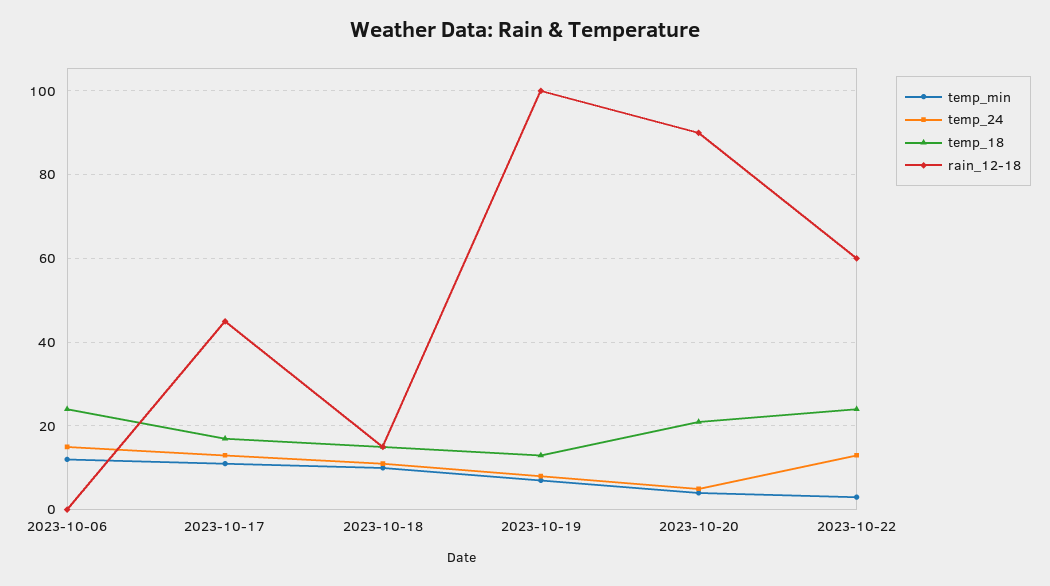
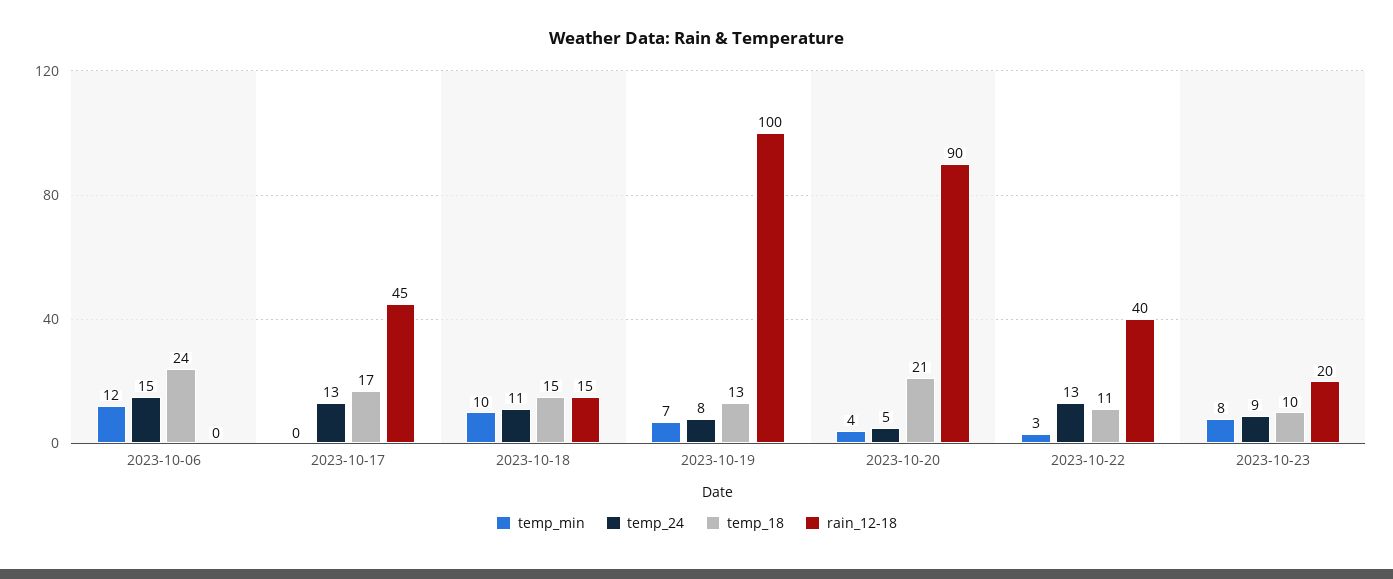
temp_min, 2023-10-17: 10 -> 0
temp_18, 2023-10-22: 25 -> 11
rain_12-18, 2023-10-22: 60 -> 40
temp_min, 2023-10-23: none -> 8
temp_24, 2023-10-23: none -> 9
temp_18, 2023-10-23: none -> 10
rain_12-18, 2023-10-23: none -> 20

